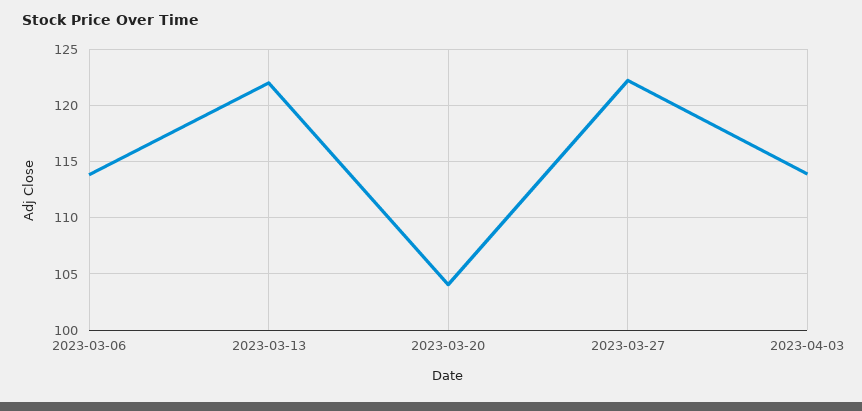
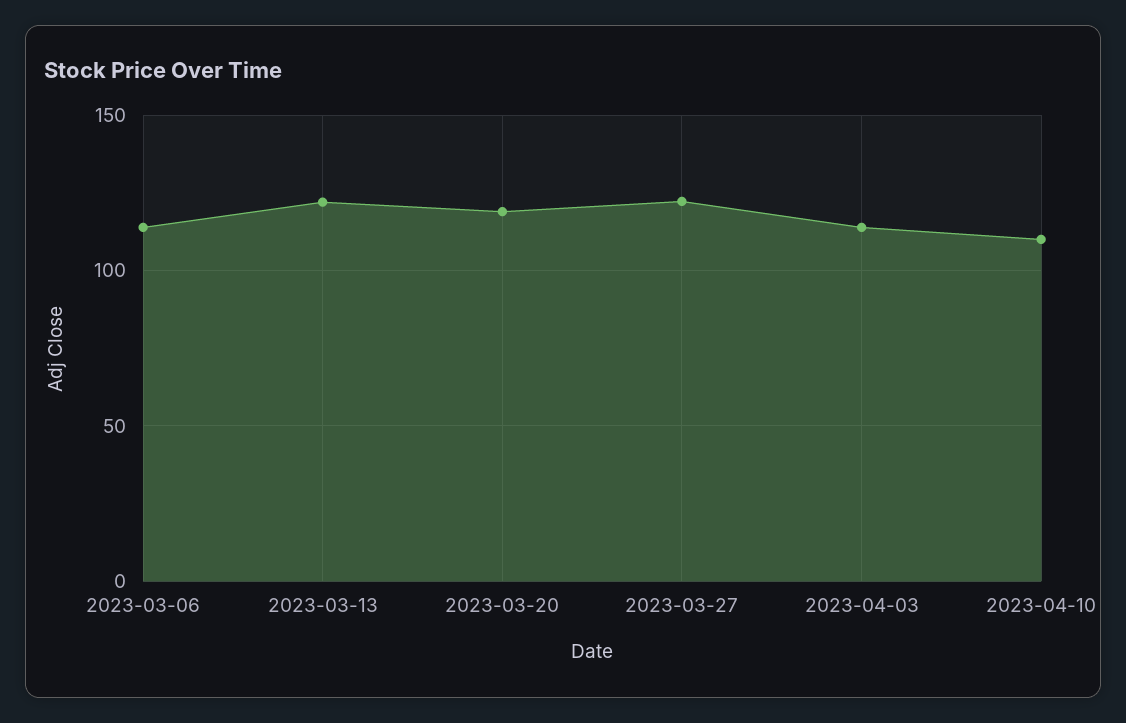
2023-03-20: 104 -> 120
2023-04-10: none -> 110

